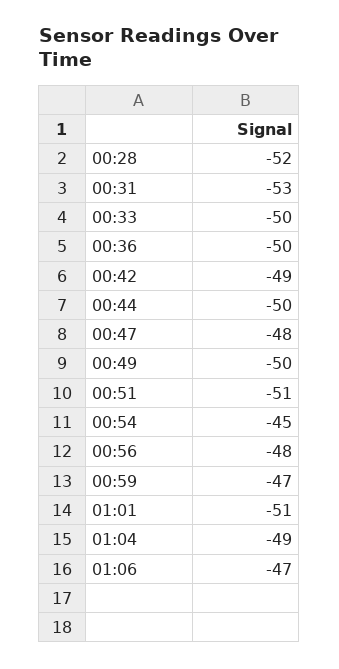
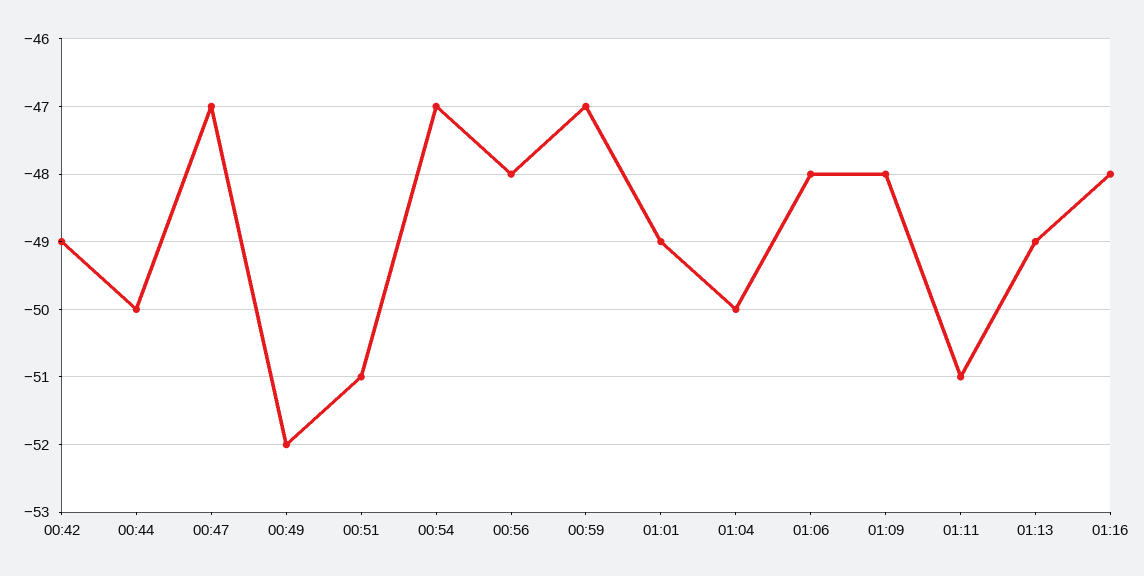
00:28: -52 -> none
00:31: -53 -> none
00:33: -50 -> none
00:36: -50 -> none
00:47: -48 -> -47
00:49: -50 -> -52
00:54: -45 -> -47
01:01: -51 -> -49
01:04: -49 -> -50
01:06: -47 -> -48
01:09: none -> -48
01:11: none -> -51
01:13: none -> -49
01:16: none -> -48

